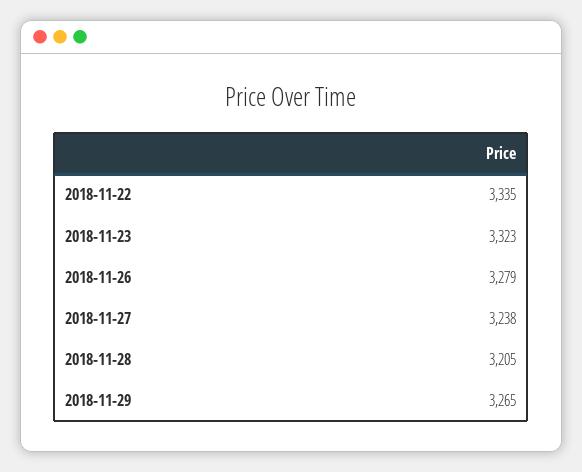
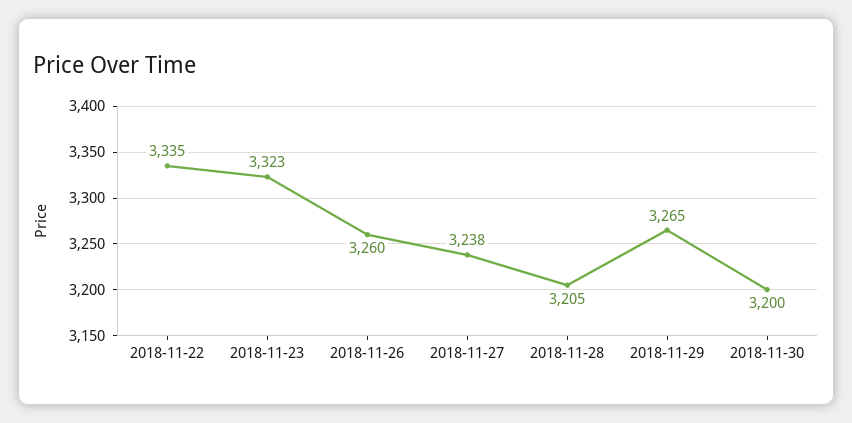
2018-11-26: 3279 -> 3260
2018-11-30: none -> 3200

